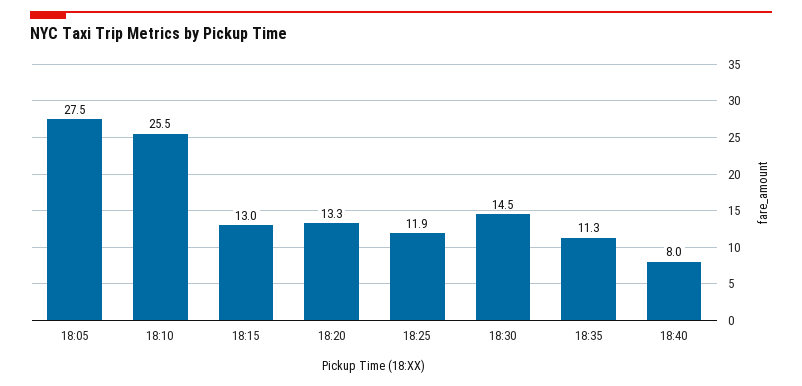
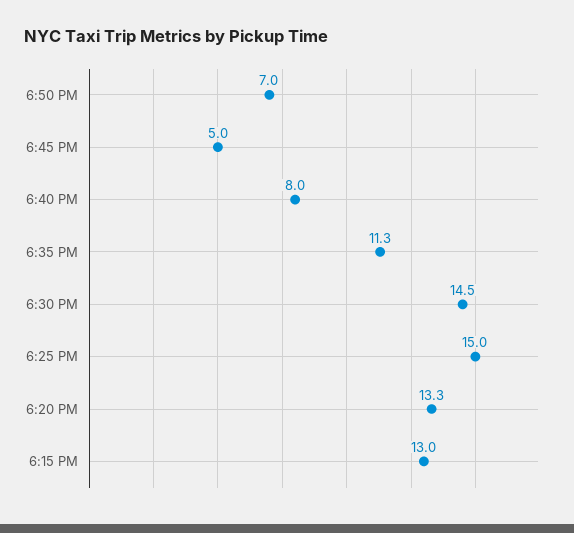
18:05: 27.5 -> none
18:10: 25.5 -> none
18:25: 11.9 -> 15
6:50 PM: none -> 7
6:45 PM: none -> 5

